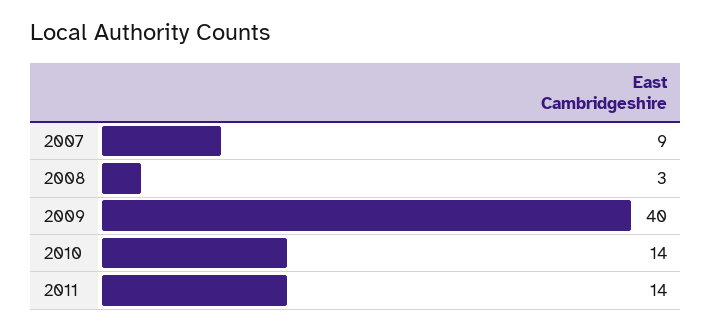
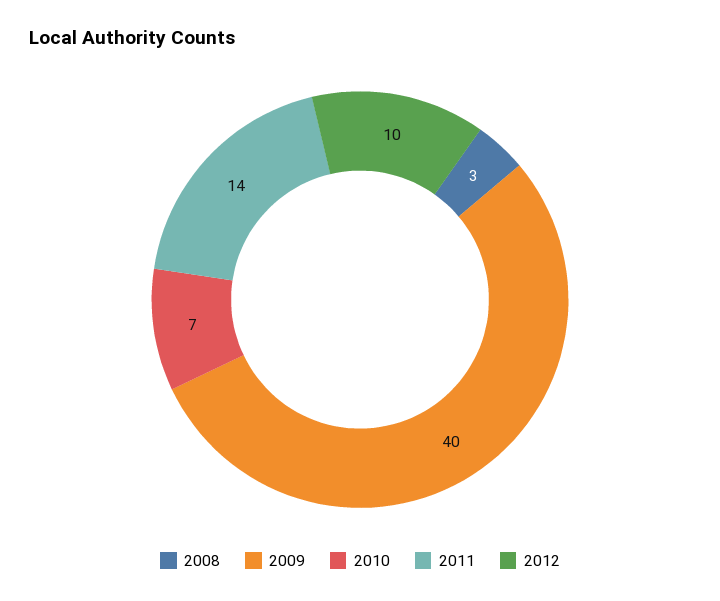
2007: 9 -> none
2010: 14 -> 7
2012: none -> 10

